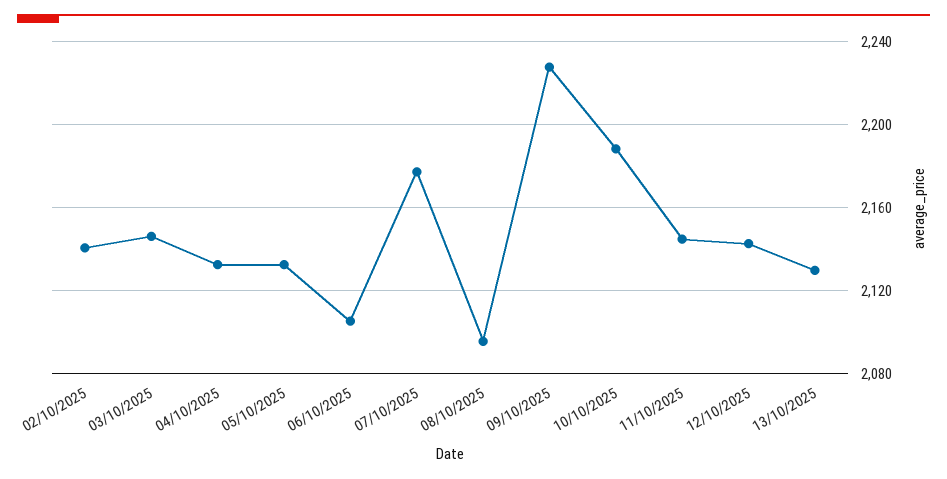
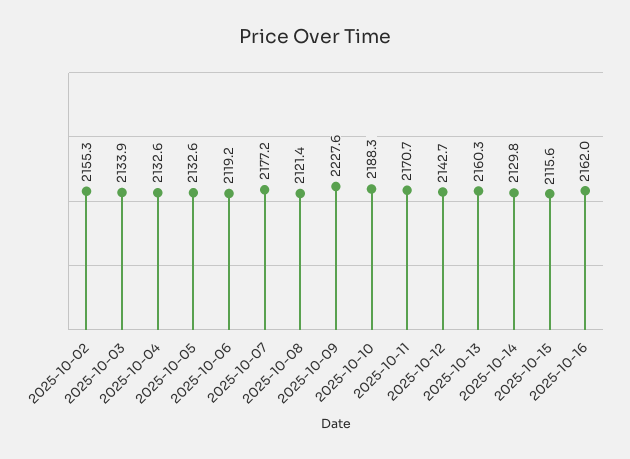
02/10/2025: 2140 -> 2155.3
03/10/2025: 2145 -> 2133.9
06/10/2025: 2105 -> 2119.2
08/10/2025: 2095 -> 2121.4
11/10/2025: 2145 -> 2170.7
13/10/2025: 2130 -> 2160.3
2025-10-14: none -> 2129.8
2025-10-15: none -> 2115.6
2025-10-16: none -> 2162

